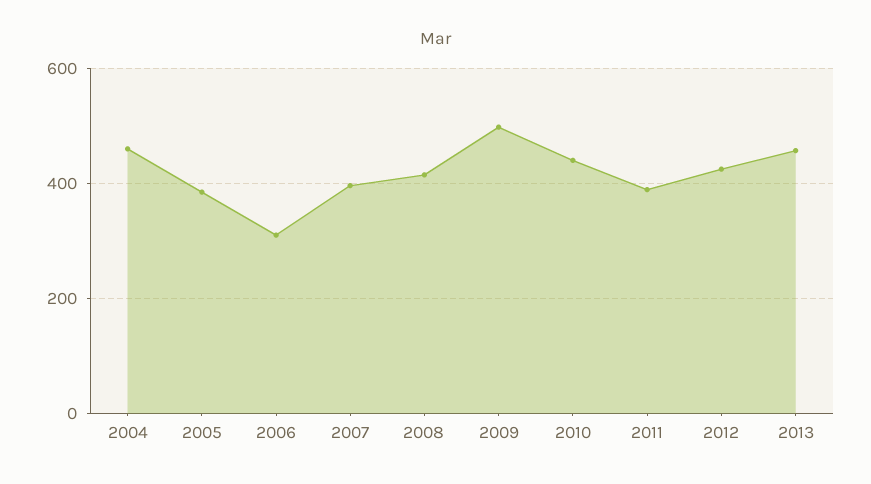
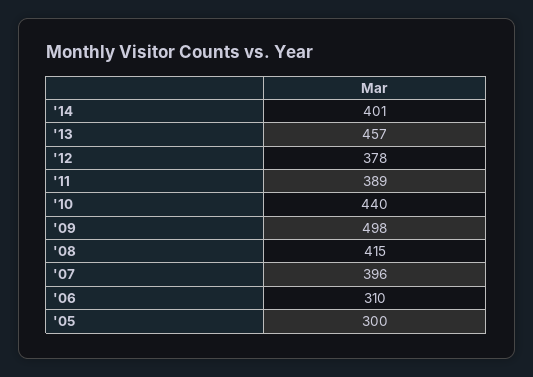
2004: 460 -> none
2005: 380 -> 300
2012: 420 -> 378
'14: none -> 401

